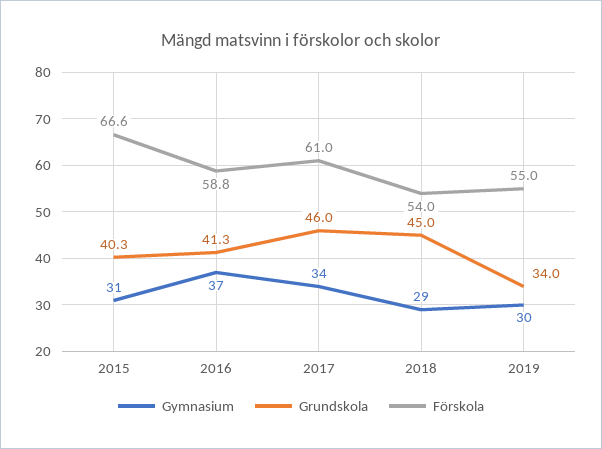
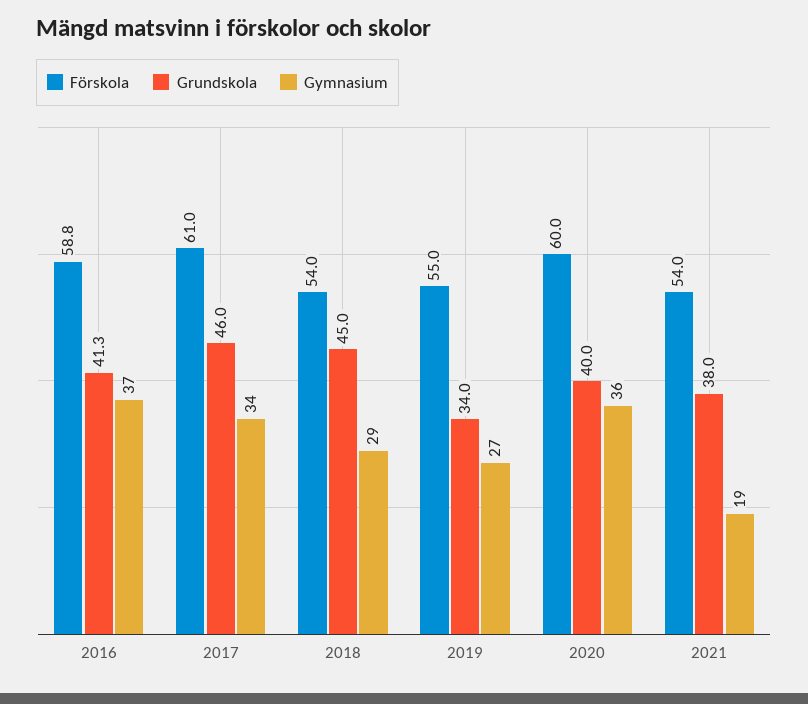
Gymnasium, 2015: 31 -> none
Grundskola, 2015: 40.3 -> none
Förskola, 2015: 66.6 -> none
Gymnasium, 2019: 30 -> 27
Förskola, 2020: none -> 60
Grundskola, 2020: none -> 40
Gymnasium, 2020: none -> 36
Förskola, 2021: none -> 54
Grundskola, 2021: none -> 38
Gymnasium, 2021: none -> 19

